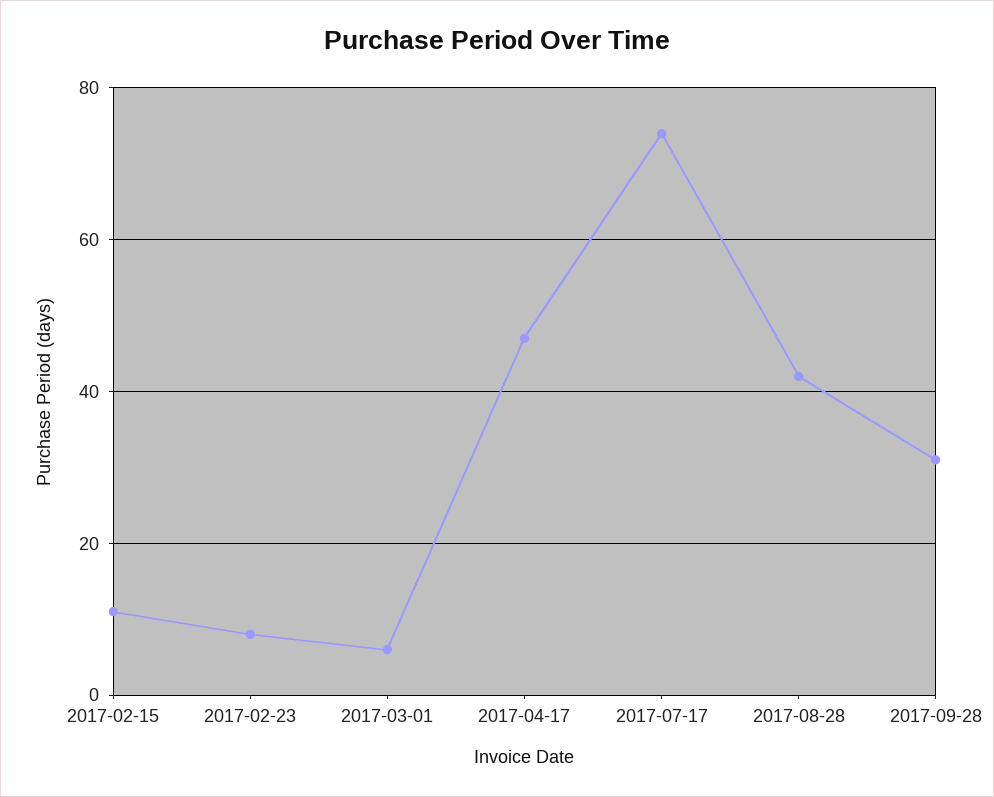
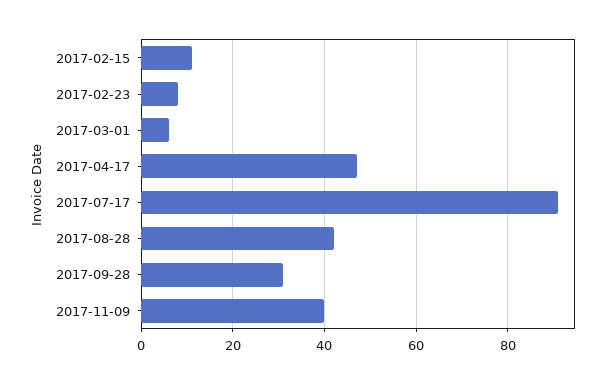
2017-07-17: 75 -> 90
2017-11-09: none -> 40

